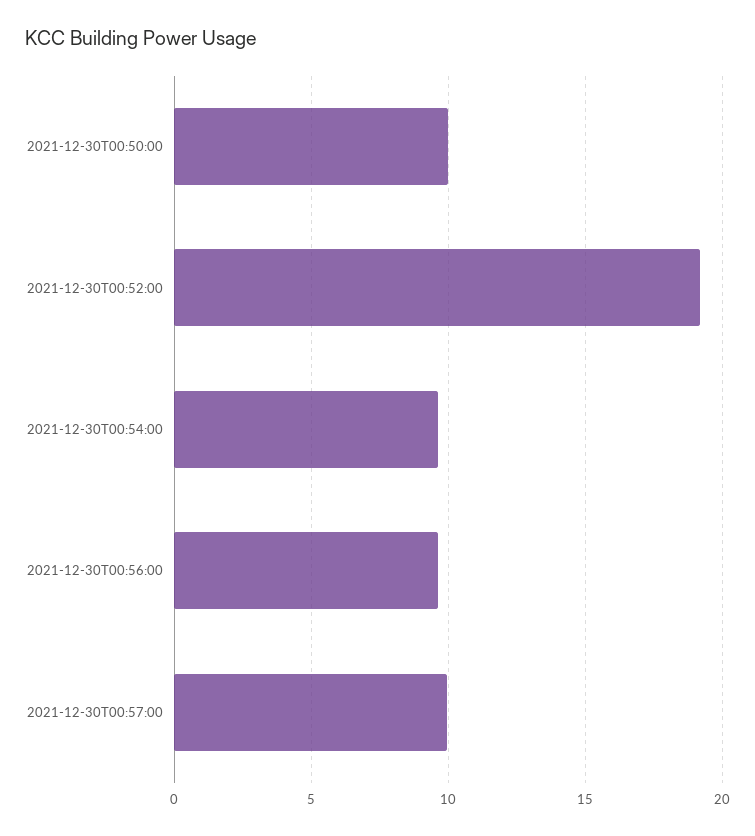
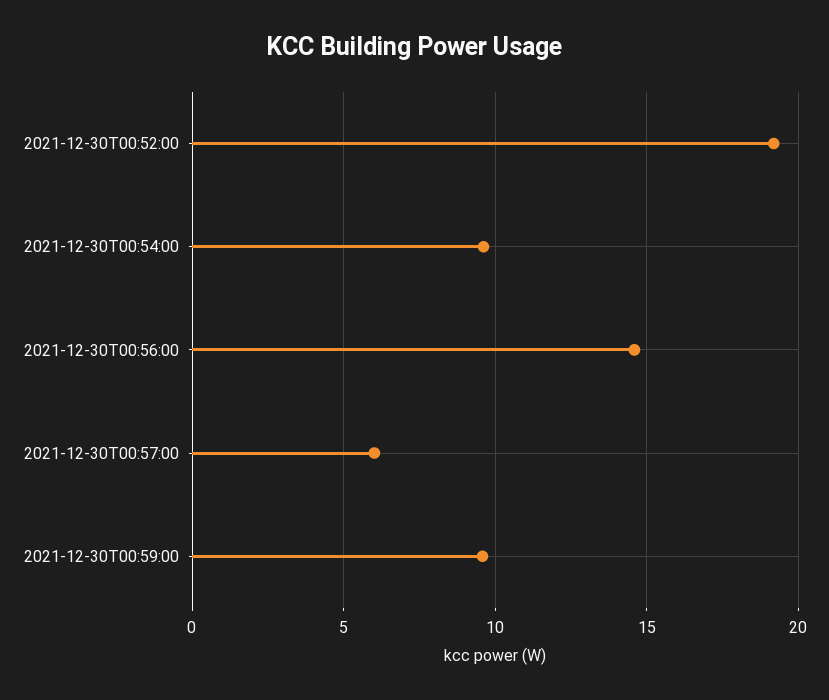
2021-12-30T00:50:00: 10 -> none
2021-12-30T00:56:00: 9.5 -> 14.5
2021-12-30T00:57:00: 10 -> 6
2021-12-30T00:59:00: none -> 9.5

